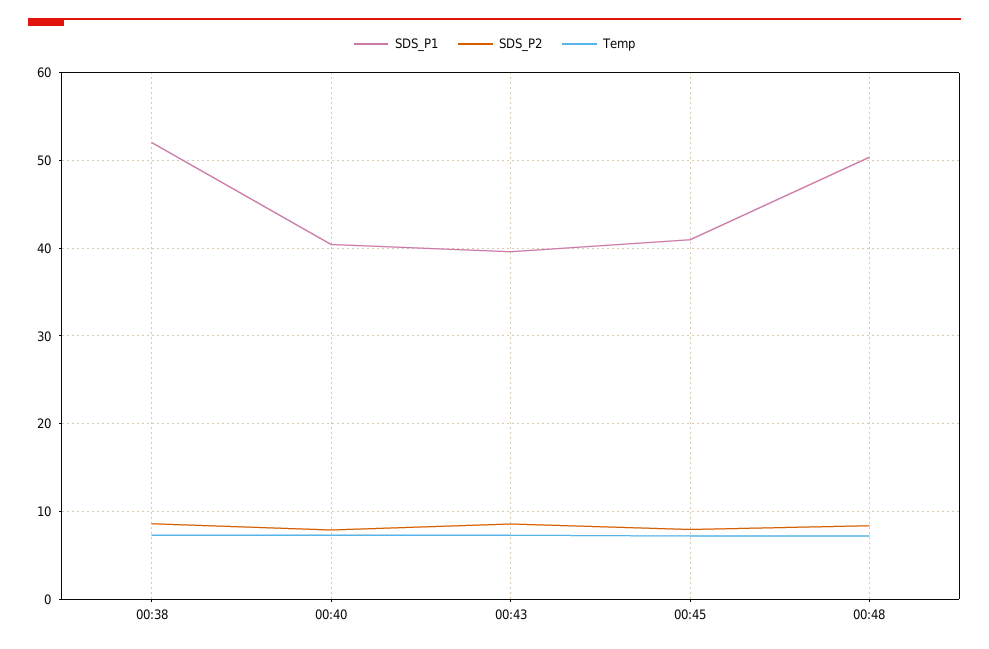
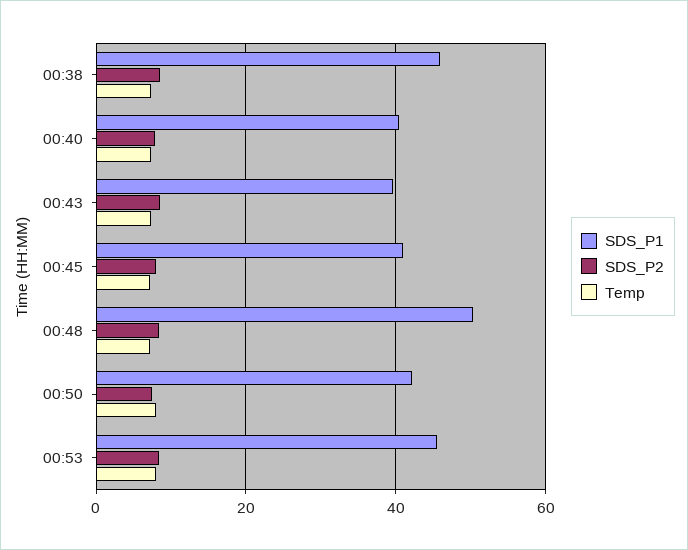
SDS_P1, 00:38: 52 -> 46
SDS_P1, 00:50: none -> 42
SDS_P2, 00:50: none -> 8
Temp, 00:50: none -> 8
SDS_P1, 00:53: none -> 46
SDS_P2, 00:53: none -> 8
Temp, 00:53: none -> 8

